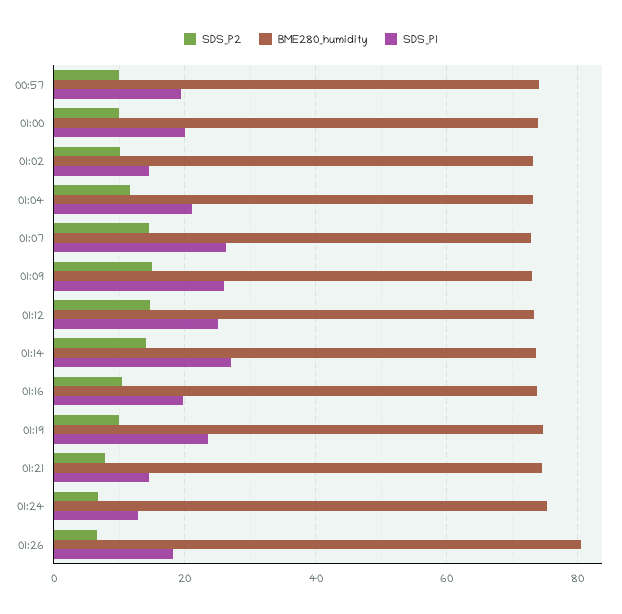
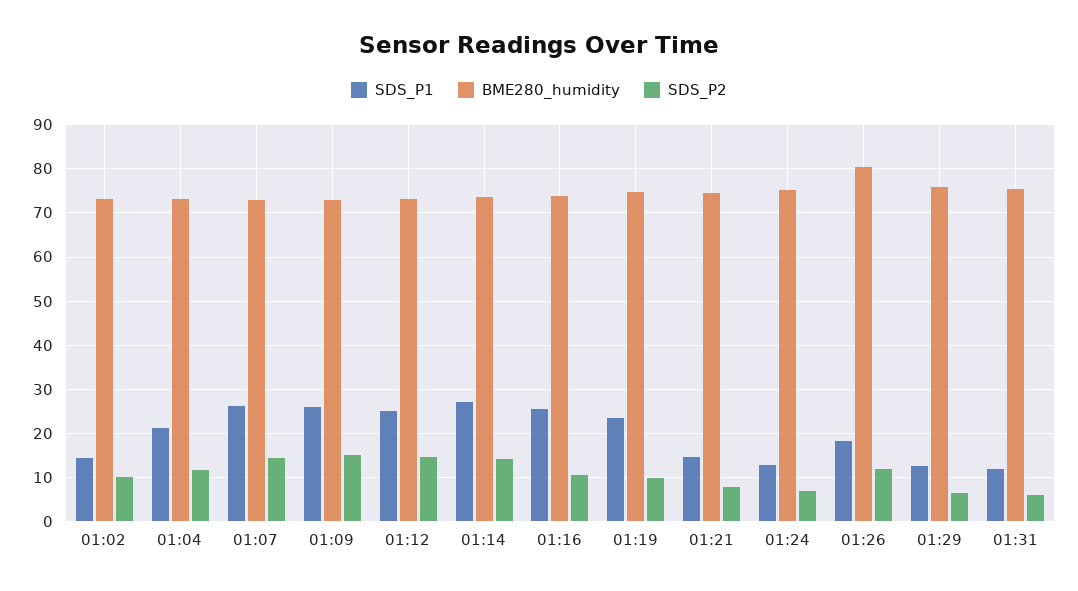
SDS_P2, 00:57: 10 -> none
BME280_humidity, 00:57: 74 -> none
SDS_P1, 00:57: 20 -> none
SDS_P2, 01:00: 10 -> none
BME280_humidity, 01:00: 74 -> none
SDS_P1, 01:00: 20 -> none
SDS_P1, 01:16: 20 -> 26
SDS_P2, 01:26: 6 -> 12
SDS_P1, 01:29: none -> 12
BME280_humidity, 01:29: none -> 76
SDS_P2, 01:29: none -> 6
SDS_P1, 01:31: none -> 12
BME280_humidity, 01:31: none -> 76
SDS_P2, 01:31: none -> 6

